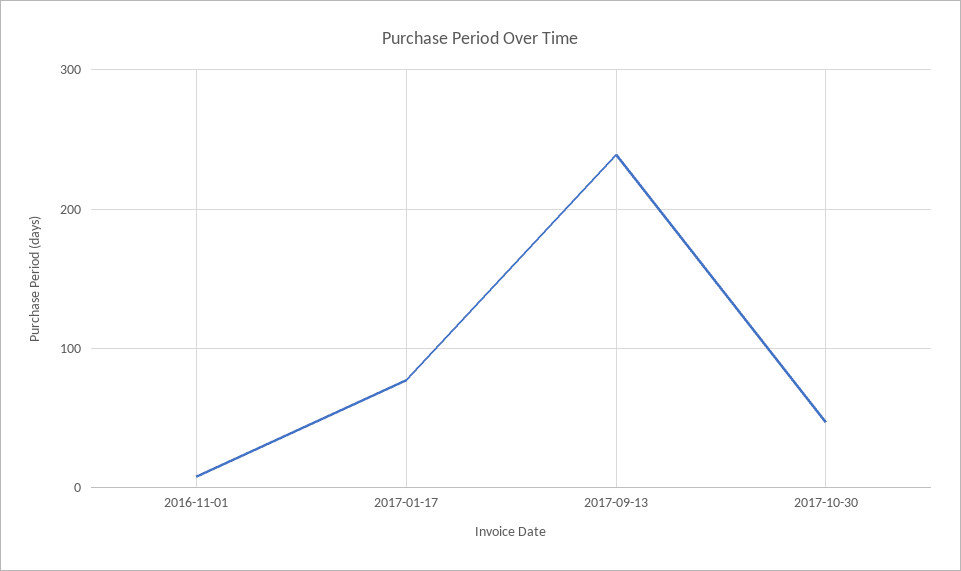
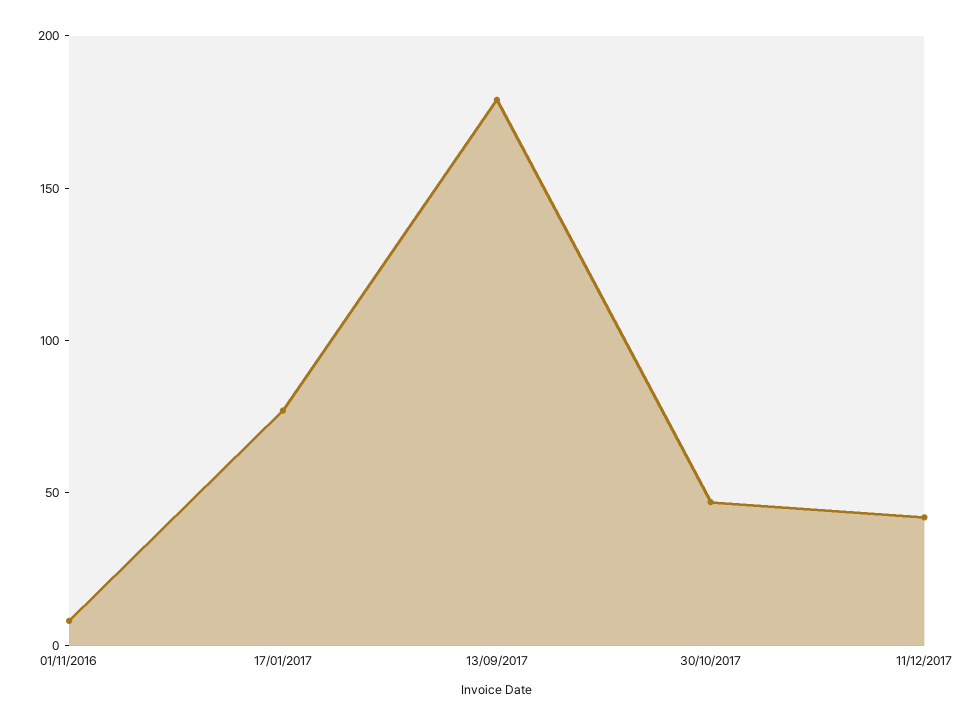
2017-09-13: 240 -> 180
11/12/2017: none -> 40

